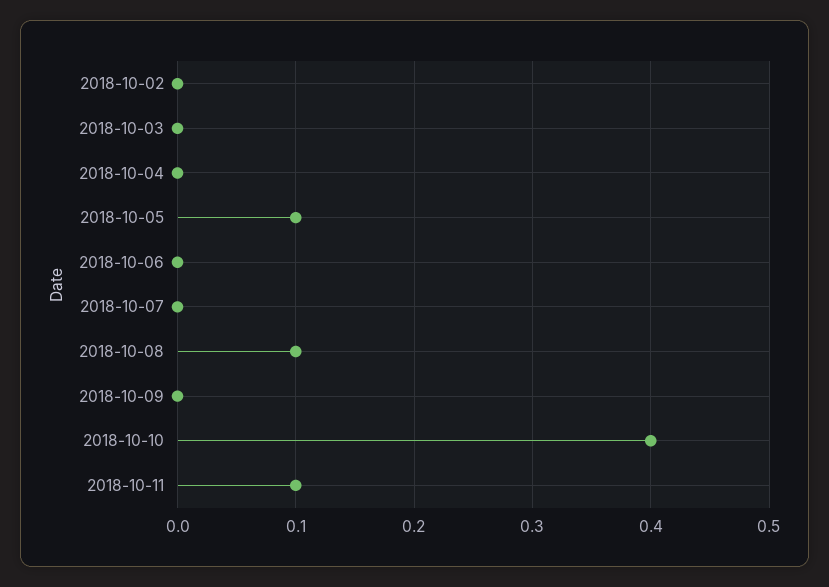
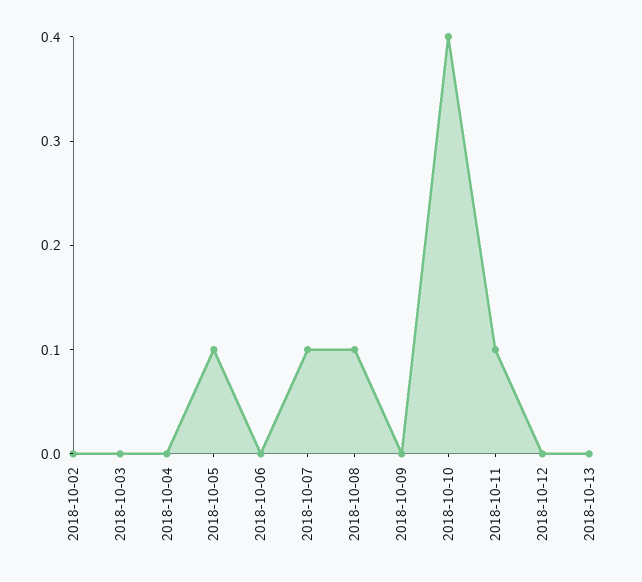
2018-10-07: 0 -> 0.1
2018-10-12: none -> 0
2018-10-13: none -> 0

